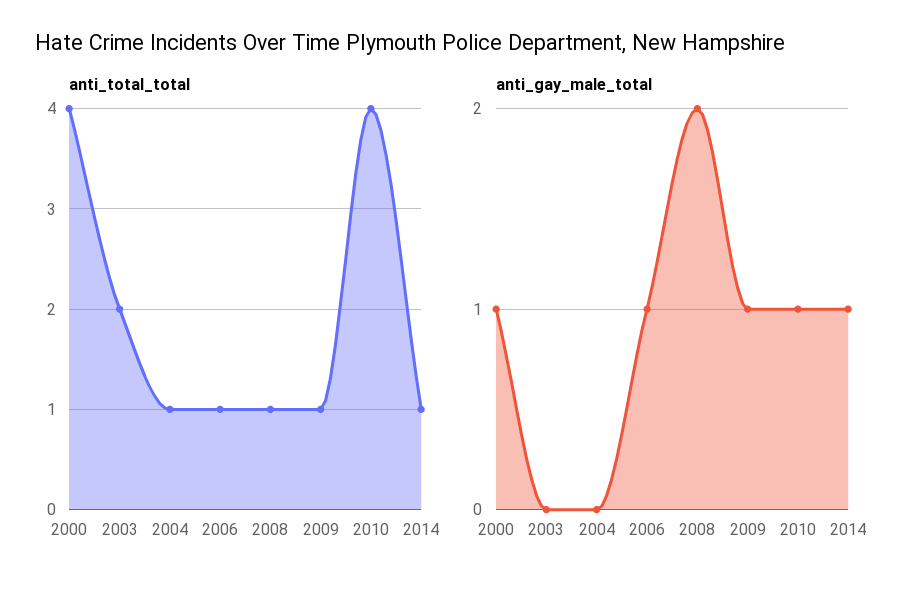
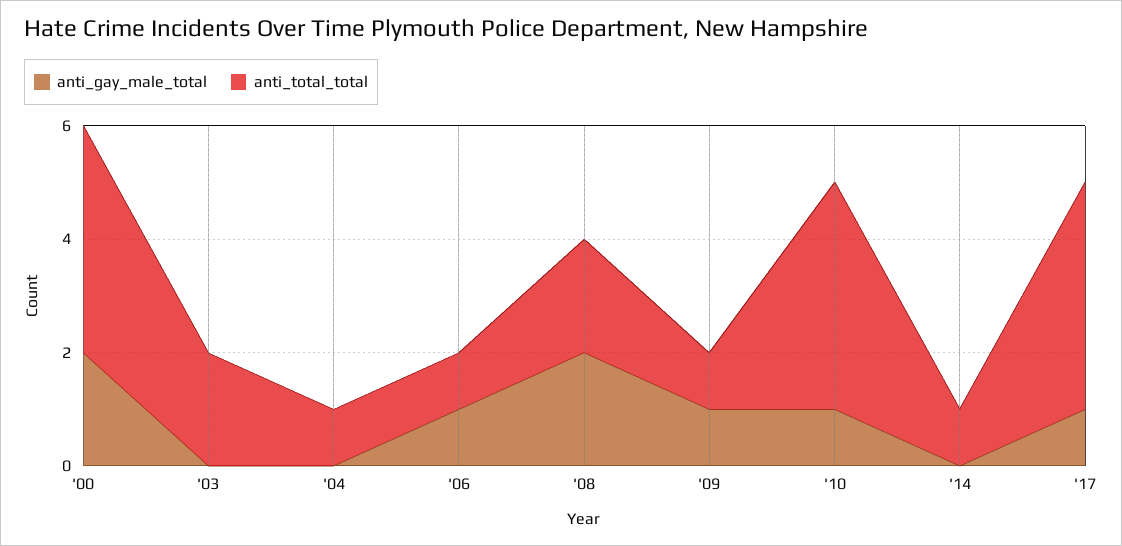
anti_total_total, 2008: 1 -> 2
anti_gay_male_total, 2000: 1 -> 2
anti_gay_male_total, 2014: 1 -> 0
anti_gay_male_total, '17: none -> 1
anti_total_total, '17: none -> 4

